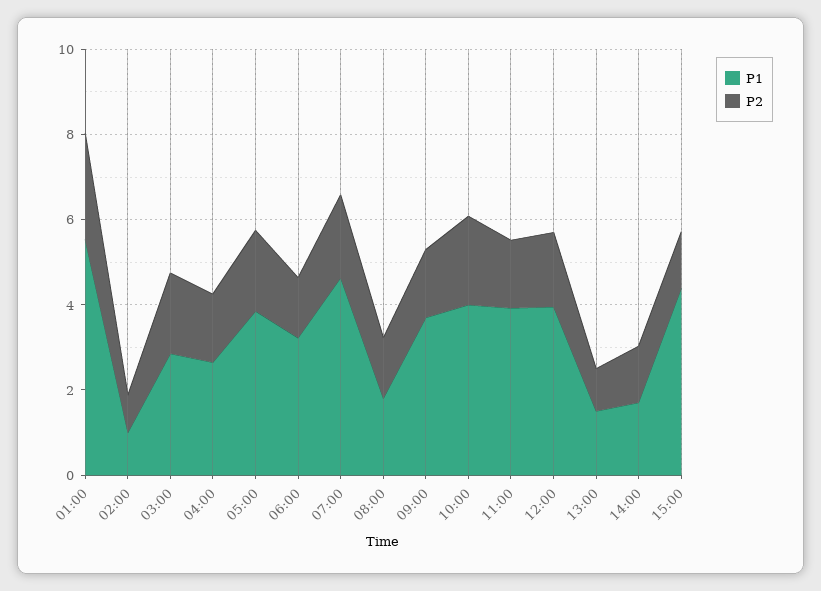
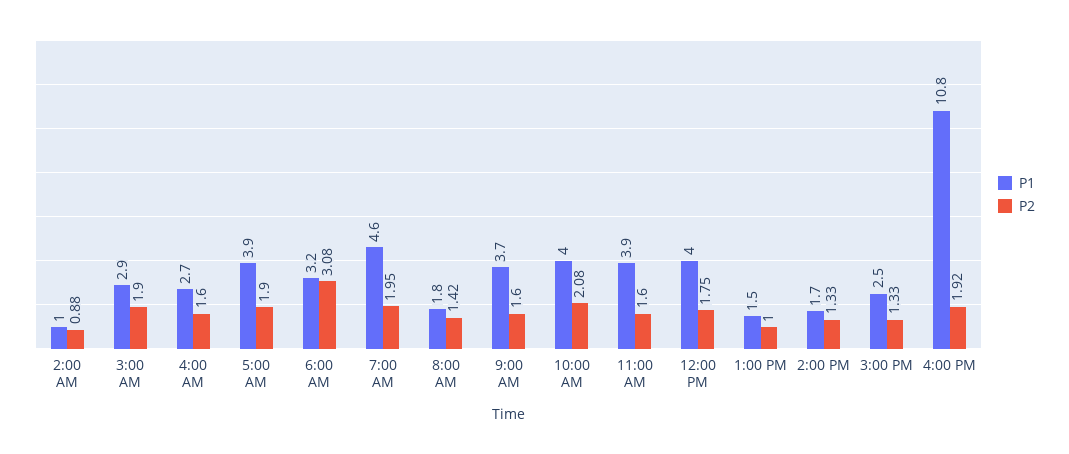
P1, 01:00: 5.5 -> none
P2, 01:00: 2.5 -> none
P2, 06:00: 1.5 -> 3.08
P1, 15:00: 4.5 -> 2.5
P1, 4:00 PM: none -> 10.8
P2, 4:00 PM: none -> 1.92

